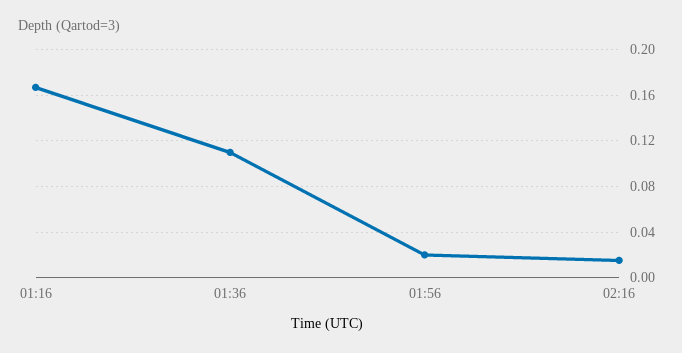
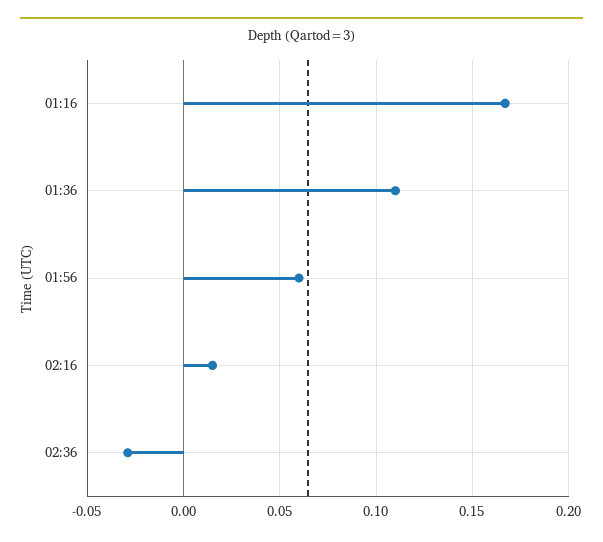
01:56: 0.02 -> 0.06
02:36: none -> -0.03

